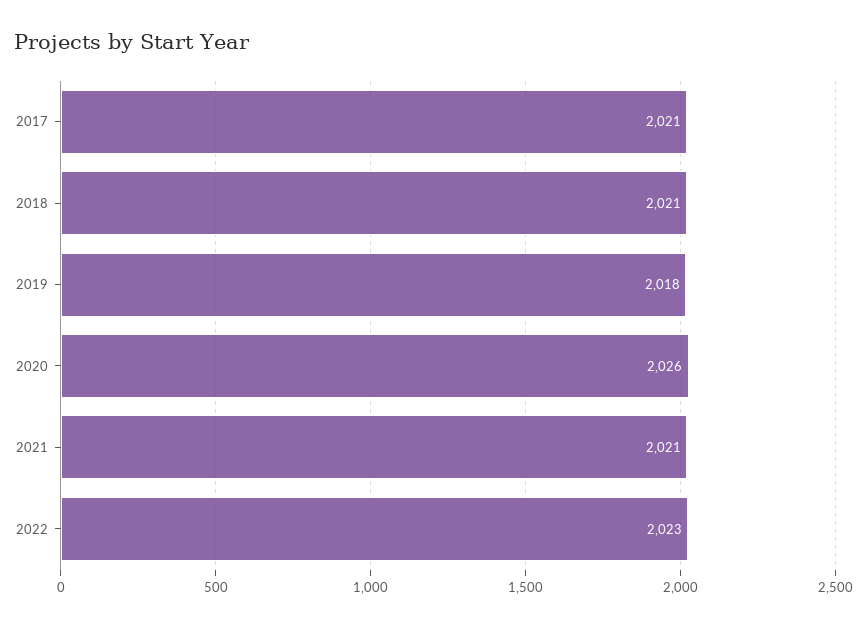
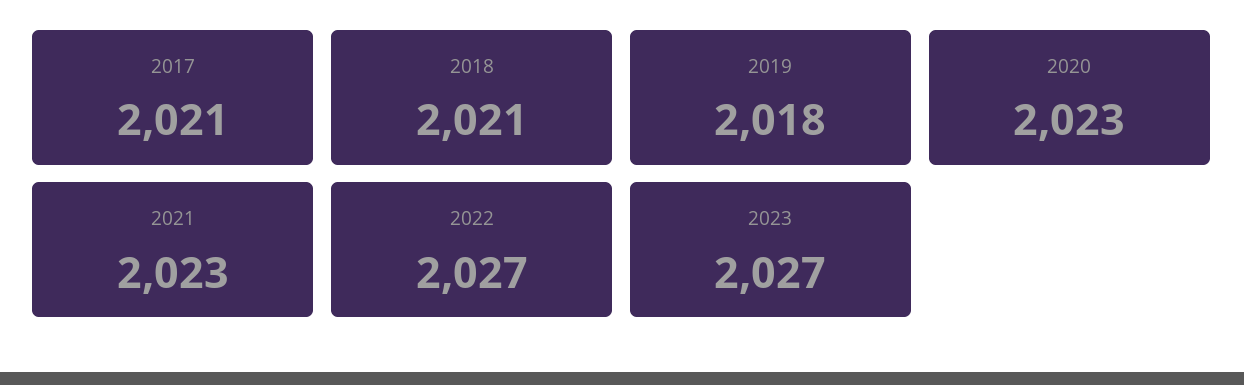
2020: 2026 -> 2023
2021: 2021 -> 2023
2022: 2023 -> 2027
2023: none -> 2027

